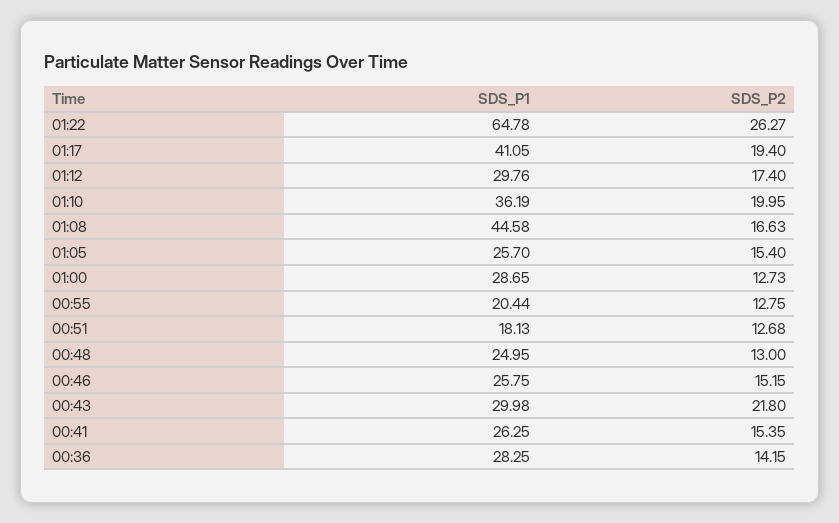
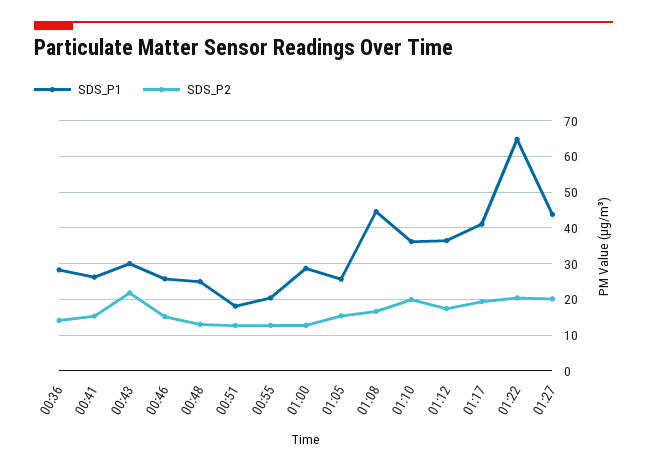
SDS_P2, 01:22: 26.27 -> 20
SDS_P1, 01:12: 29.76 -> 36
SDS_P1, 01:27: none -> 44
SDS_P2, 01:27: none -> 20

